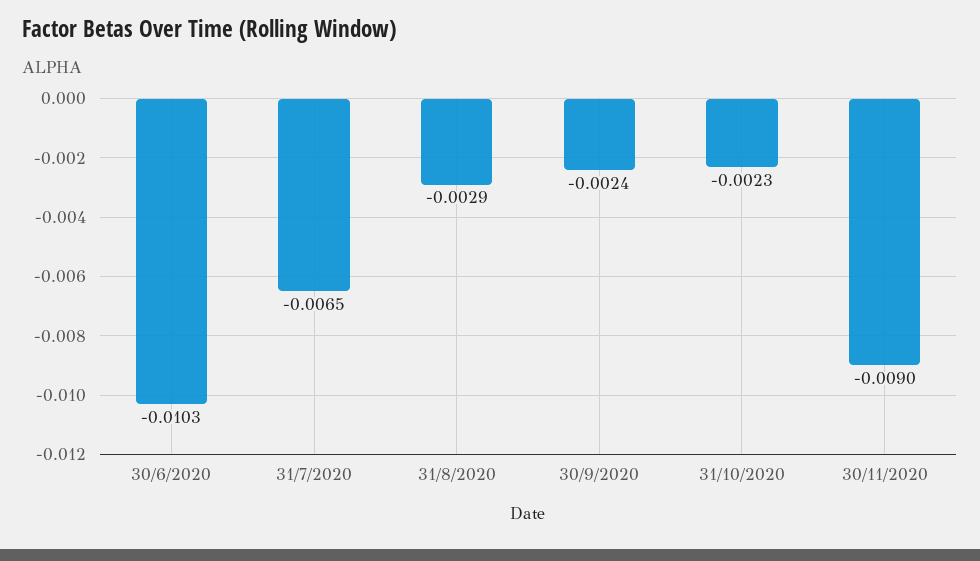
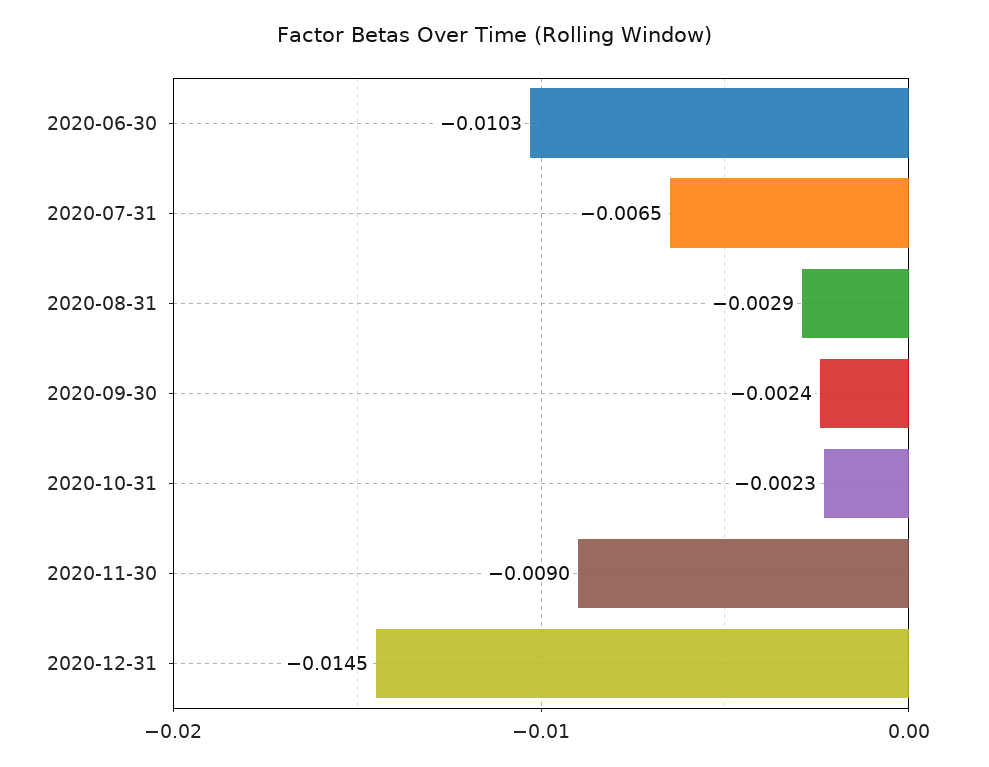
2020-12-31: none -> -0.0145

